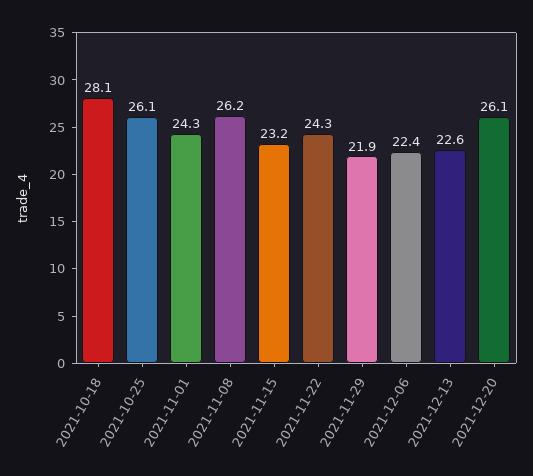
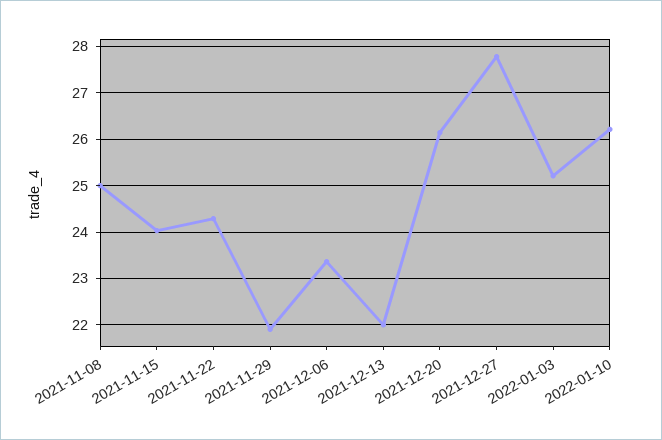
2021-10-18: 28.1 -> none
2021-10-25: 26.1 -> none
2021-11-01: 24.3 -> none
2021-11-08: 26.2 -> 25
2021-11-15: 23.2 -> 24
2021-12-06: 22.4 -> 23.4
2021-12-13: 22.6 -> 22
2021-12-27: none -> 27.8
2022-01-03: none -> 25.2
2022-01-10: none -> 26.2

